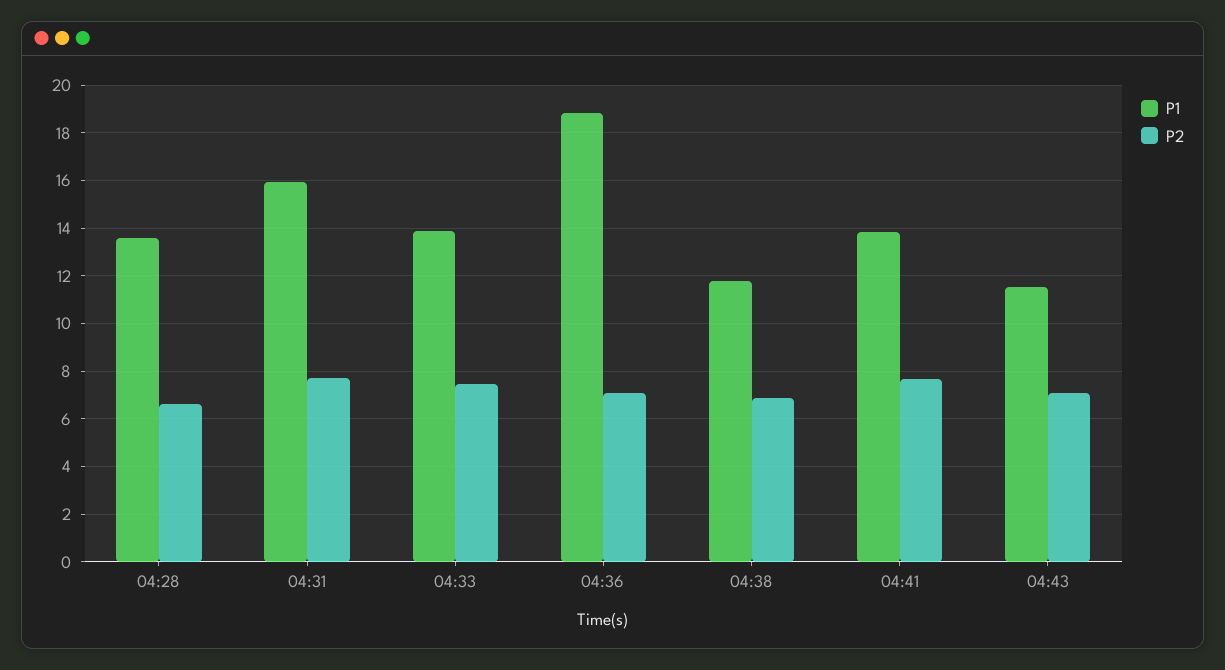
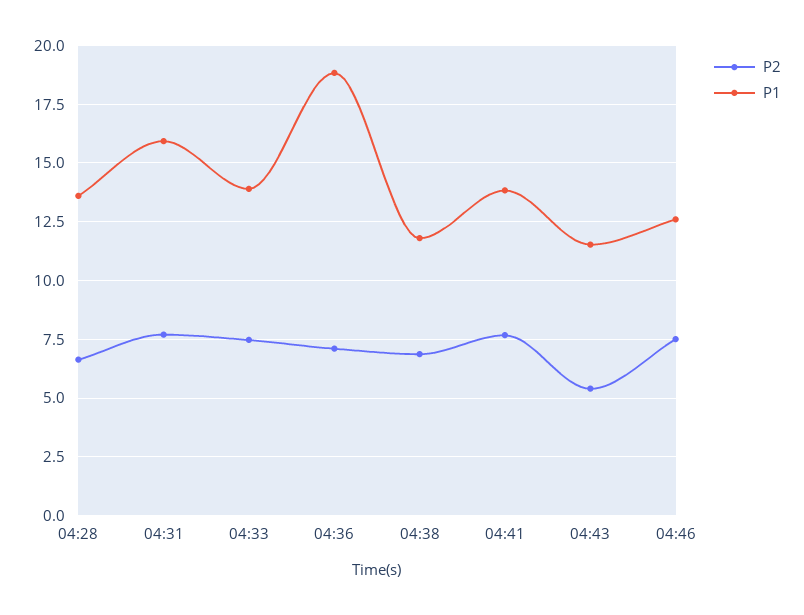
P2, 04:43: 7 -> 5.5
P2, 04:46: none -> 7.5
P1, 04:46: none -> 12.5

